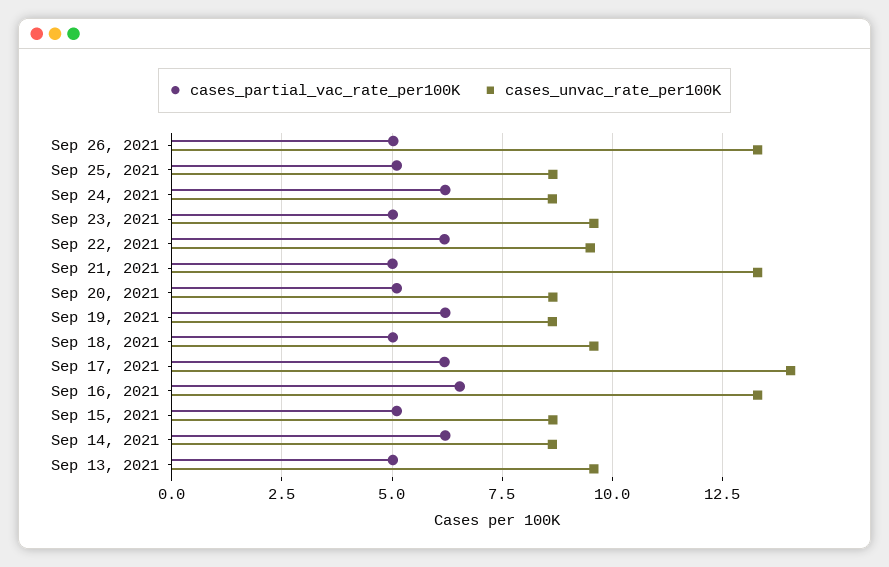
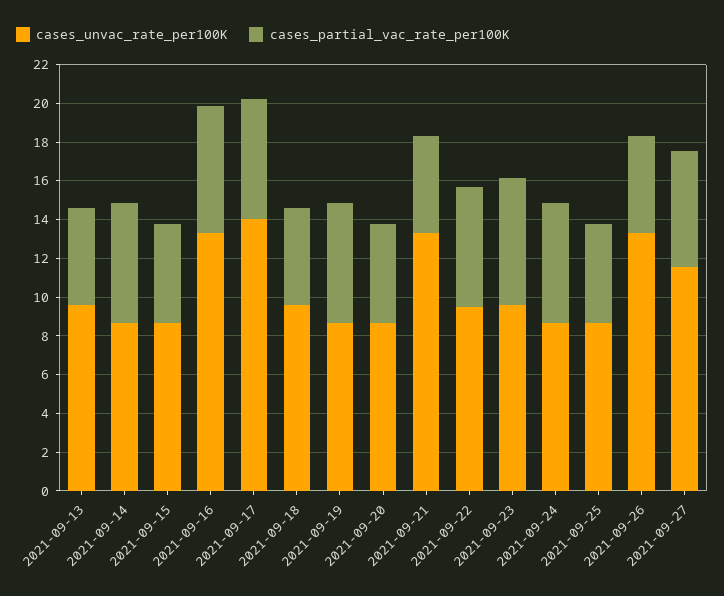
cases_partial_vac_rate_per100K, Sep 23, 2021: 5 -> 6.5
cases_unvac_rate_per100K, 2021-09-27: none -> 11.5
cases_partial_vac_rate_per100K, 2021-09-27: none -> 6

